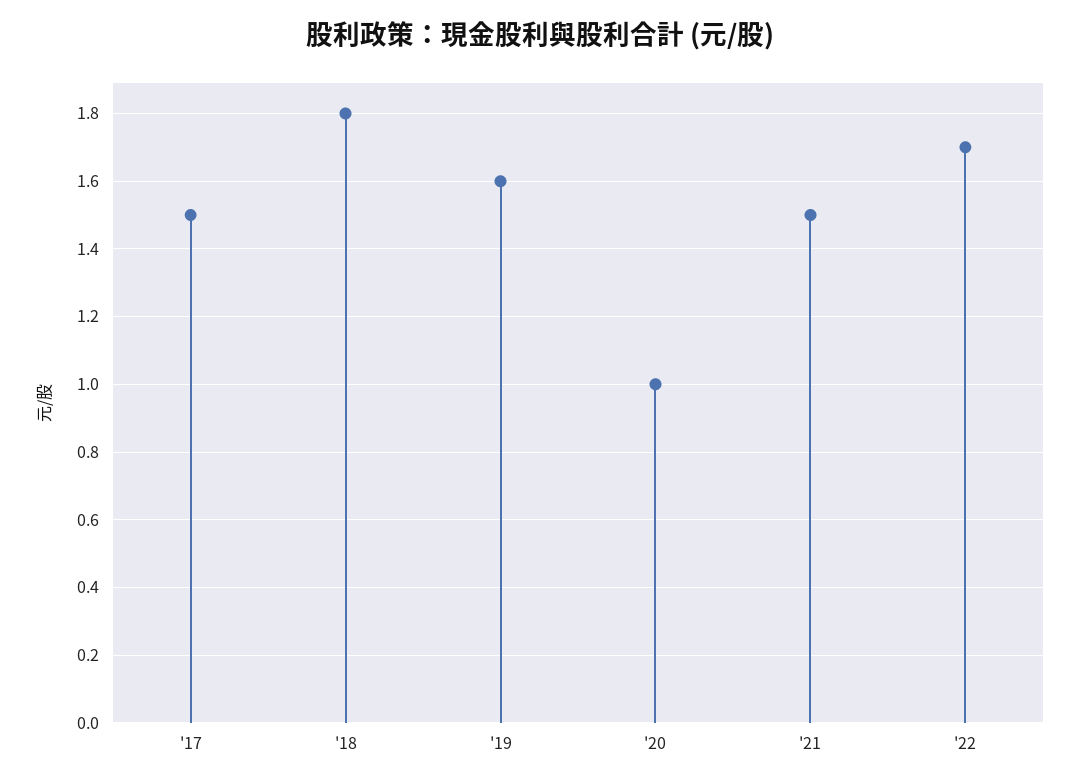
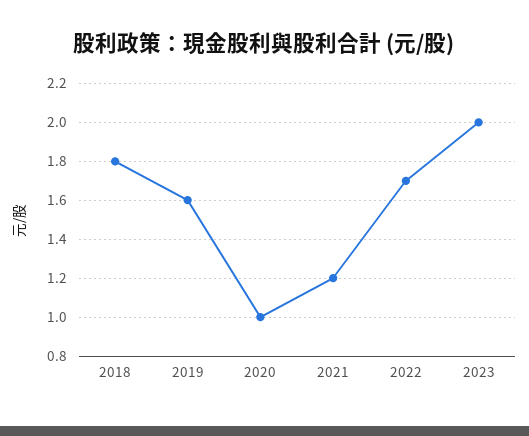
'17: 1.5 -> none
'21: 1.5 -> 1.2
2023: none -> 2

